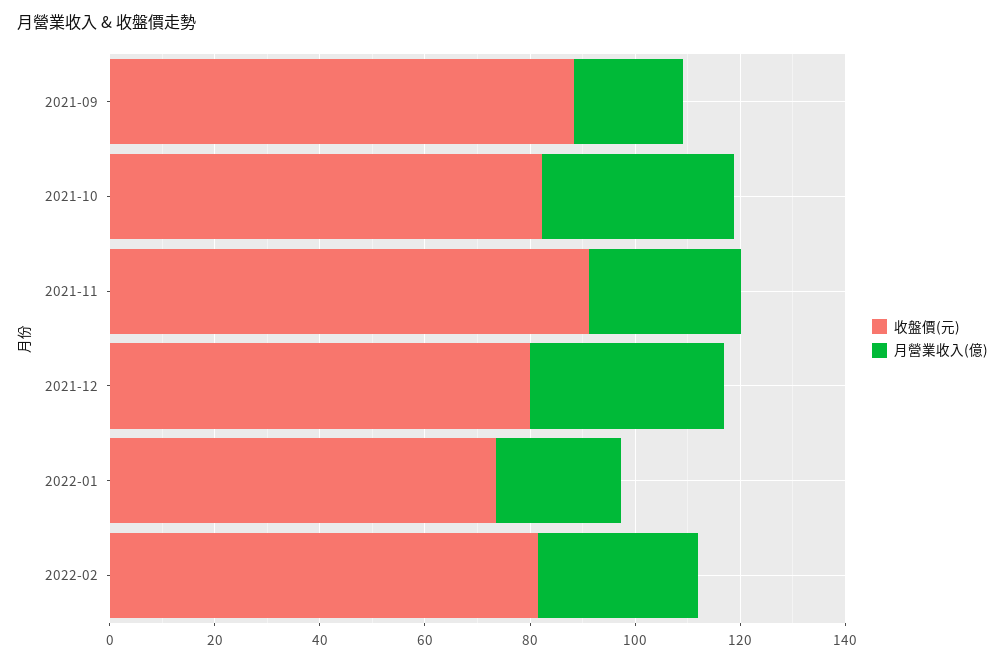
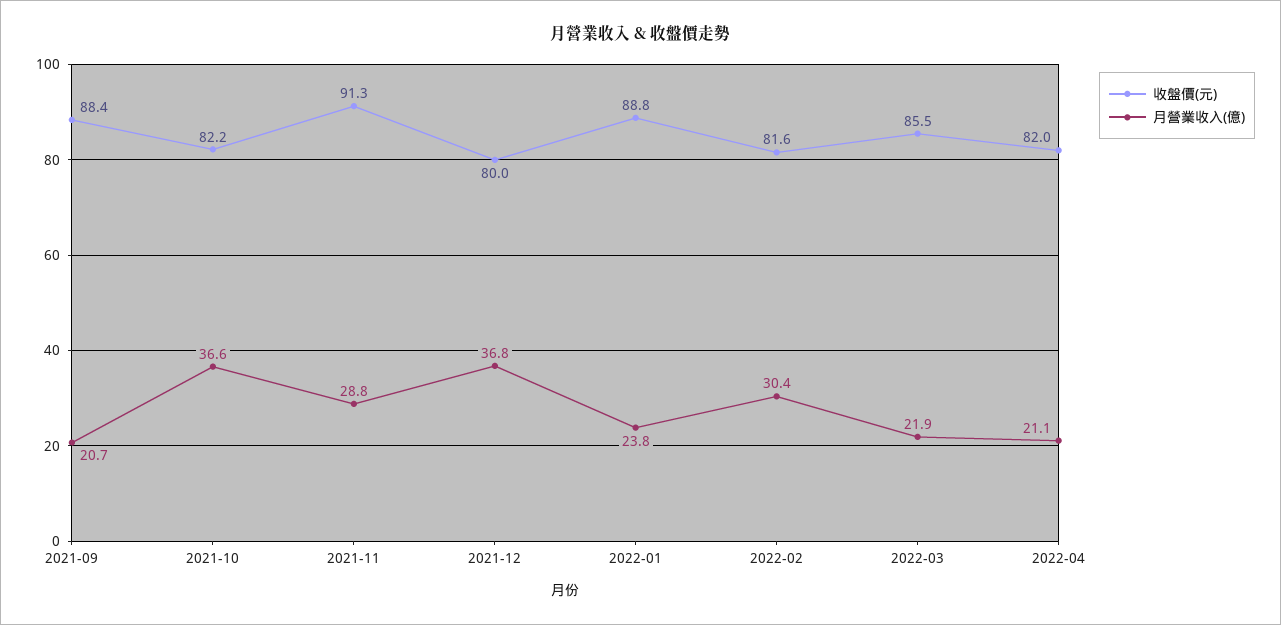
收盤價(元), 2022-01: 75 -> 88.8
收盤價(元), 2022-03: none -> 85.5
月營業收入(億), 2022-03: none -> 21.9
收盤價(元), 2022-04: none -> 82
月營業收入(億), 2022-04: none -> 21.1

